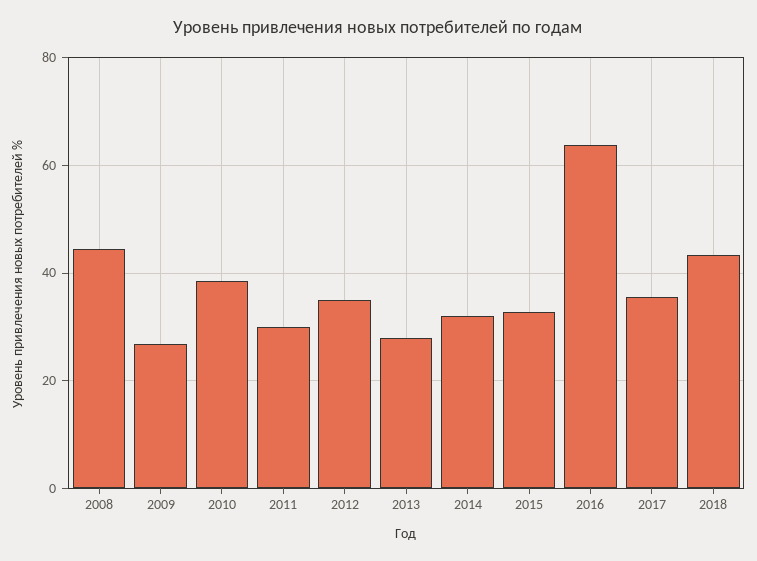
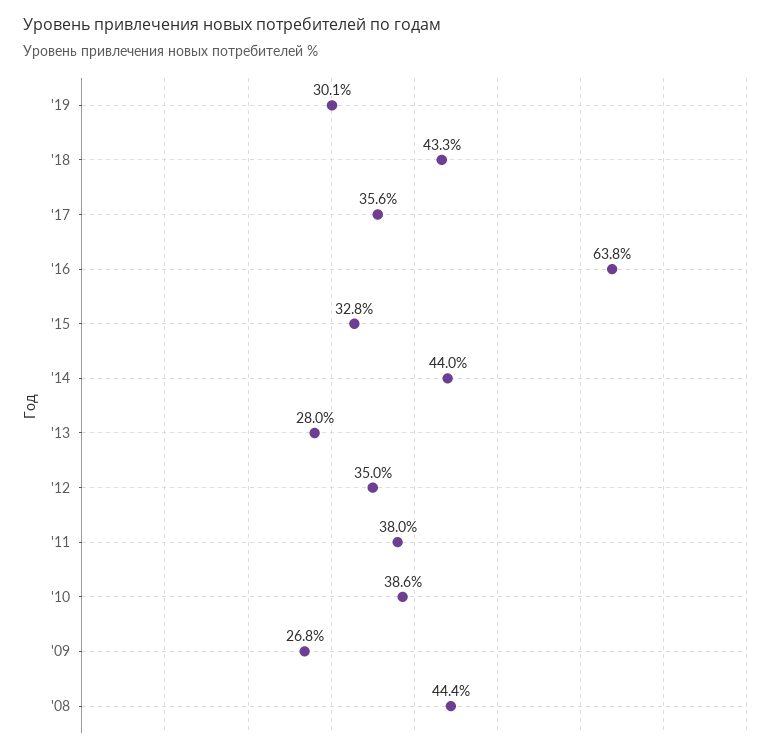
2011: 30 -> 38
2014: 32 -> 44
'19: none -> 30.1

